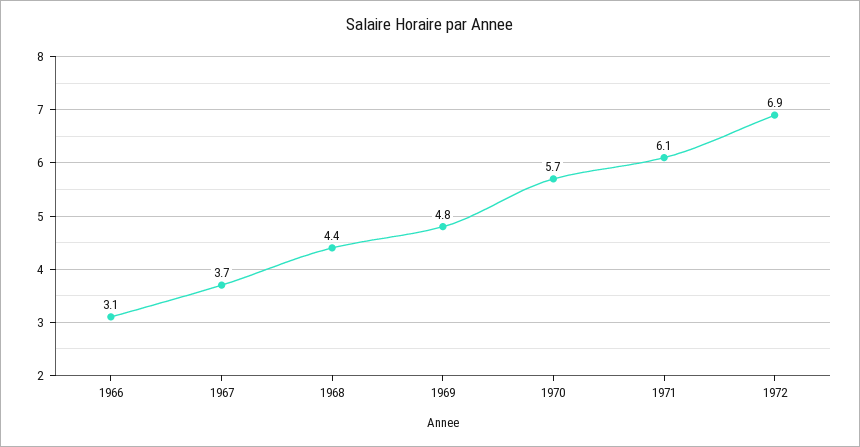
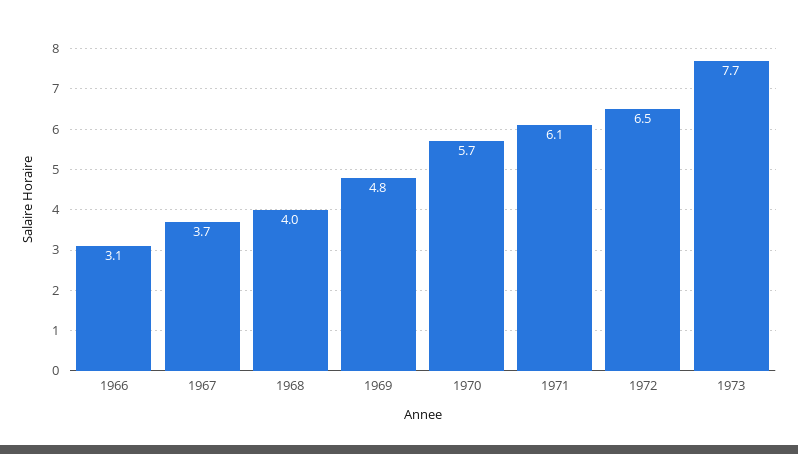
1968: 4.4 -> 4
1972: 6.9 -> 6.5
1973: none -> 7.7

